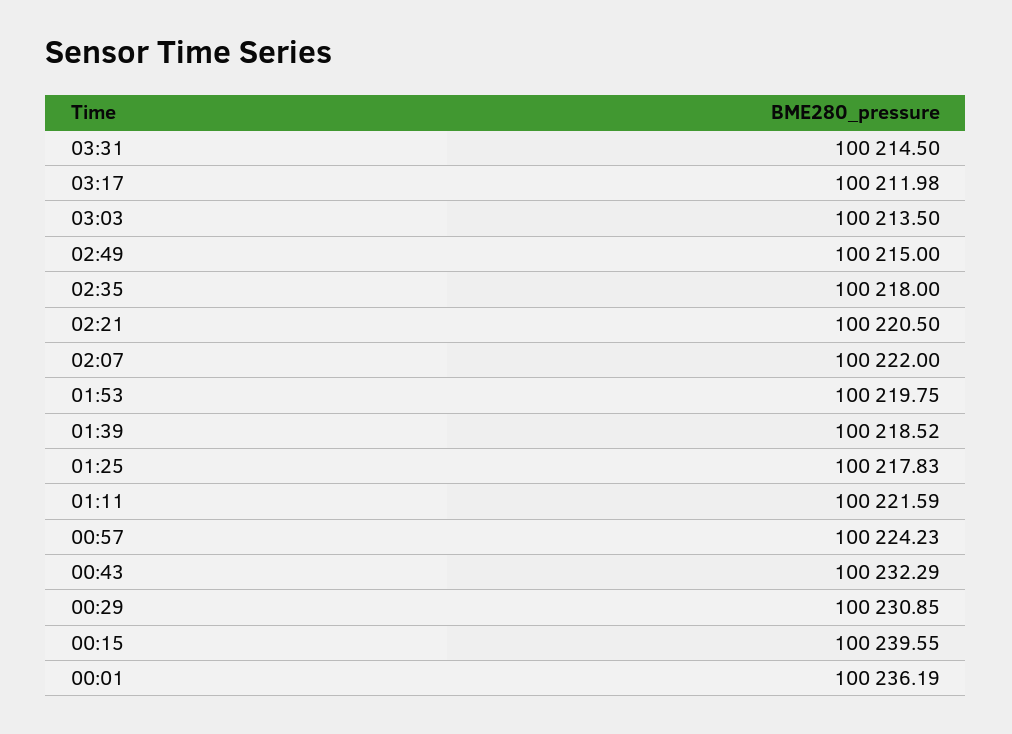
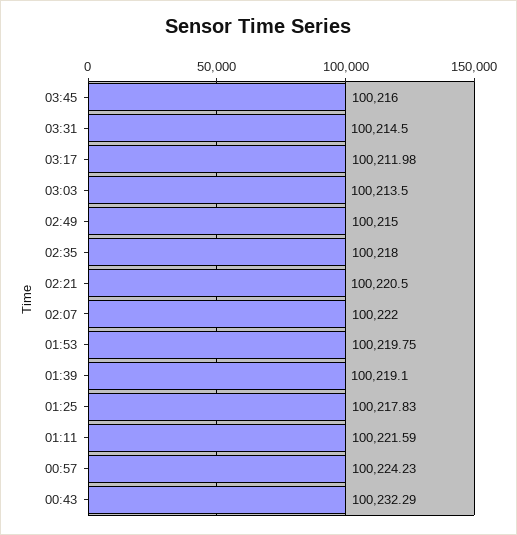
01:39: 100218.52 -> 100219.1
00:29: 100230.85 -> none
00:15: 100239.55 -> none
00:01: 100236.19 -> none
03:45: none -> 100216

